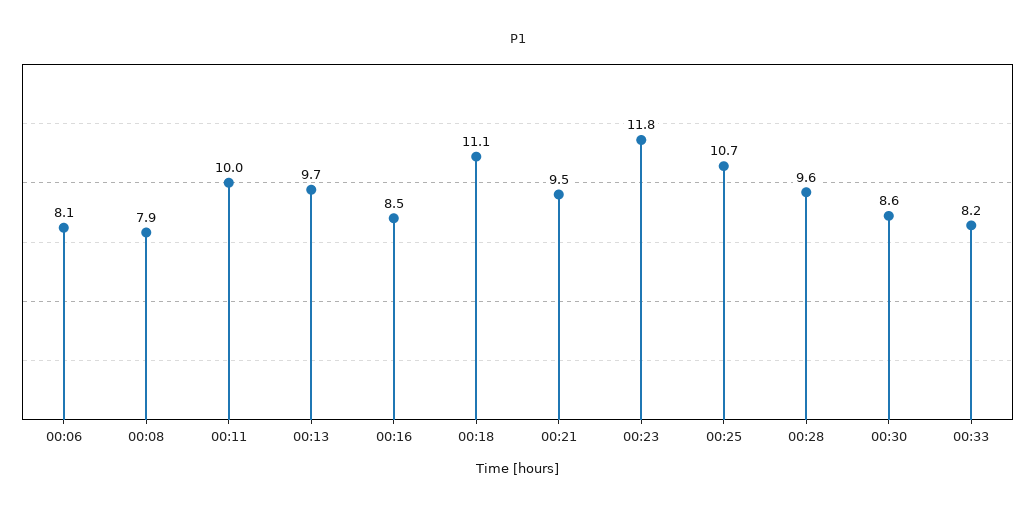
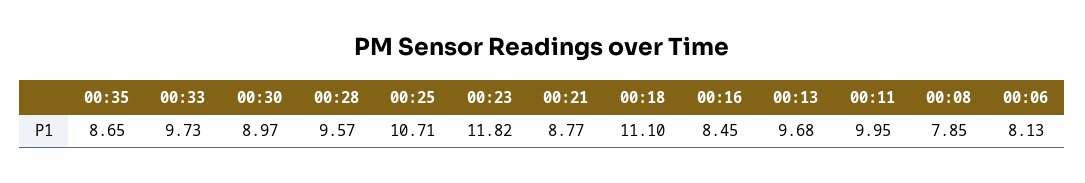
00:21: 9.5 -> 8.77
00:30: 8.6 -> 8.97
00:33: 8.2 -> 9.73
00:35: none -> 8.65

